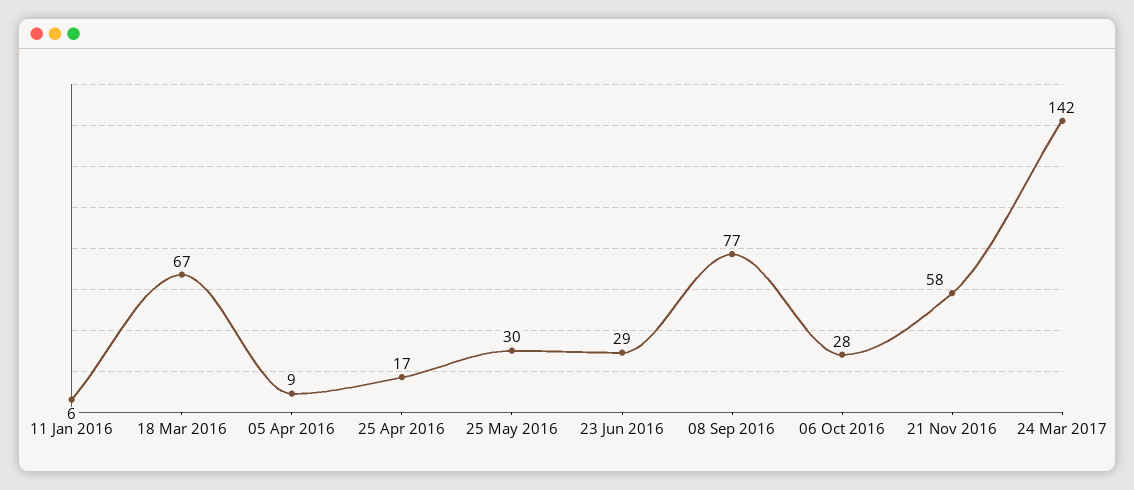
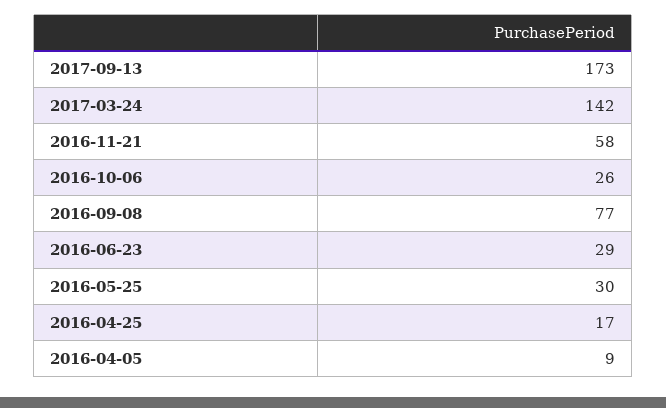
11 Jan 2016: 6 -> none
18 Mar 2016: 67 -> none
06 Oct 2016: 28 -> 26
2017-09-13: none -> 173

